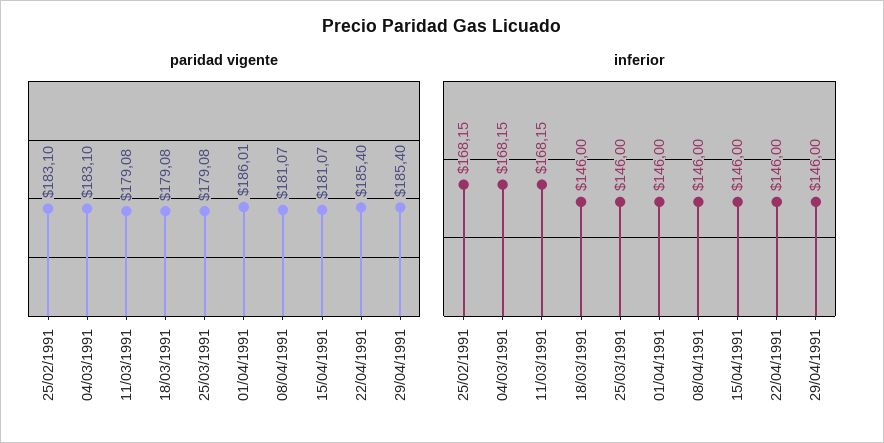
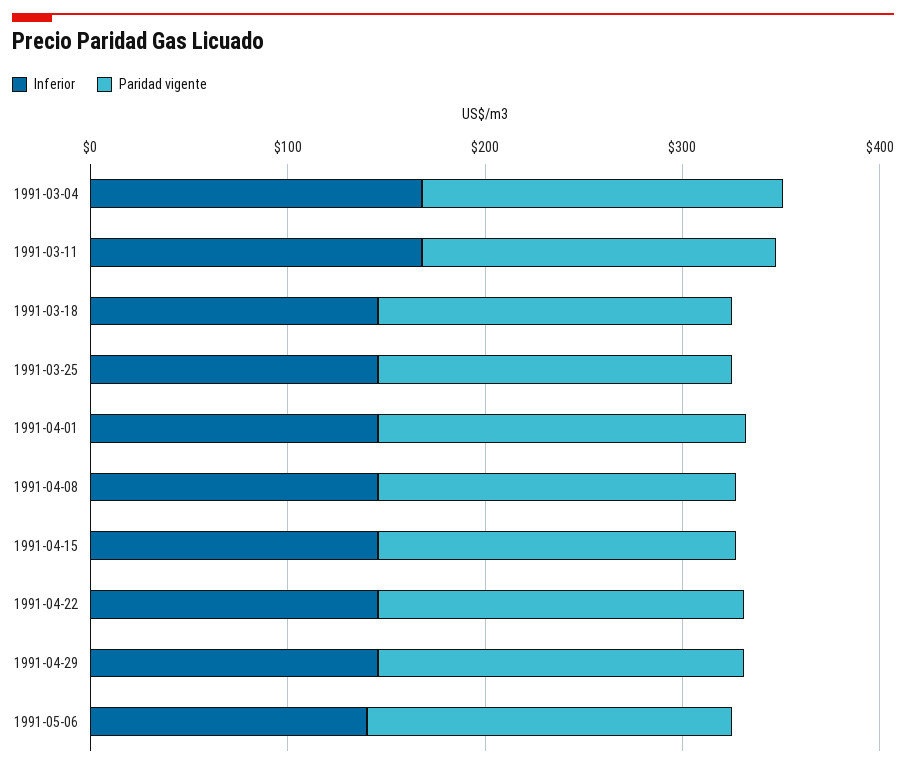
paridad vigente, 25/02/1991: 183.1 -> none
inferior, 25/02/1991: 168.15 -> none
inferior, 1991-05-06: none -> 140
paridad vigente, 1991-05-06: none -> 180

